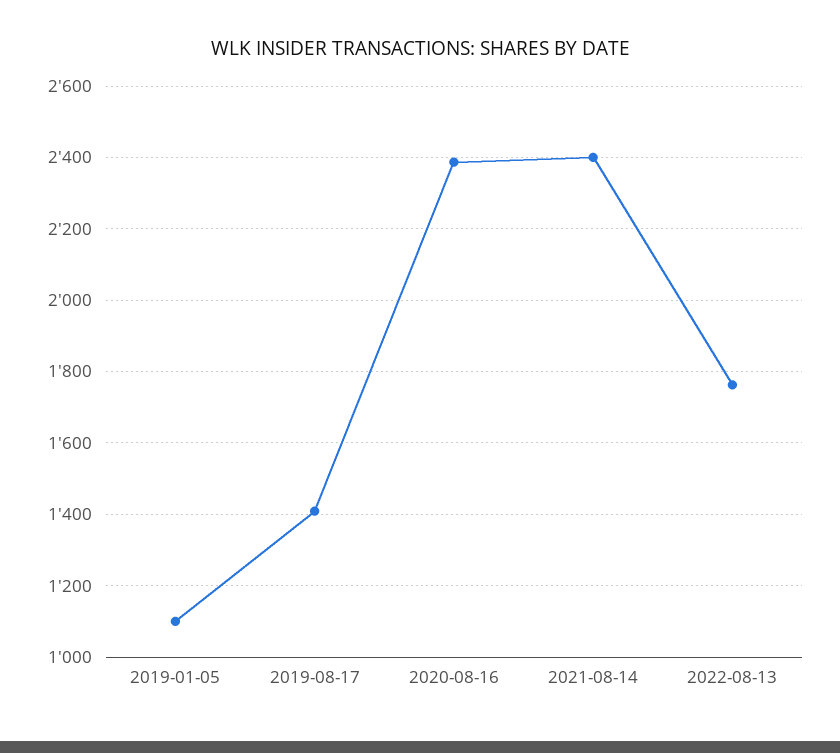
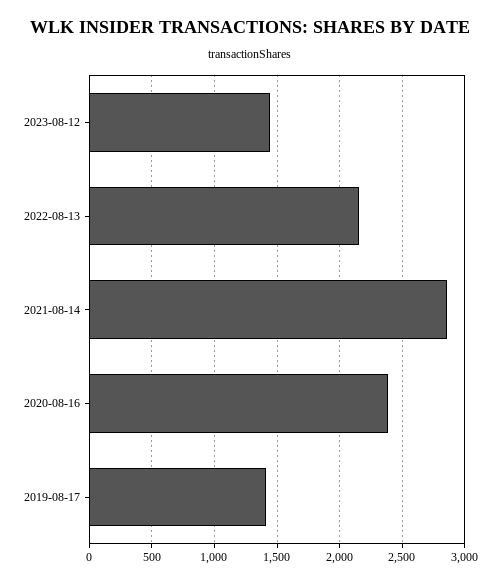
2019-01-05: 1100 -> none
2021-08-14: 2400 -> 2850
2022-08-13: 1760 -> 2150
2023-08-12: none -> 1450

